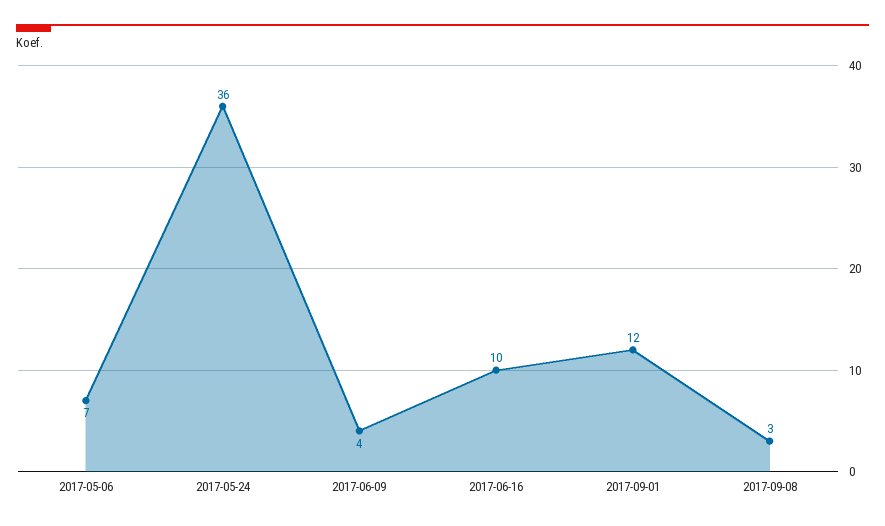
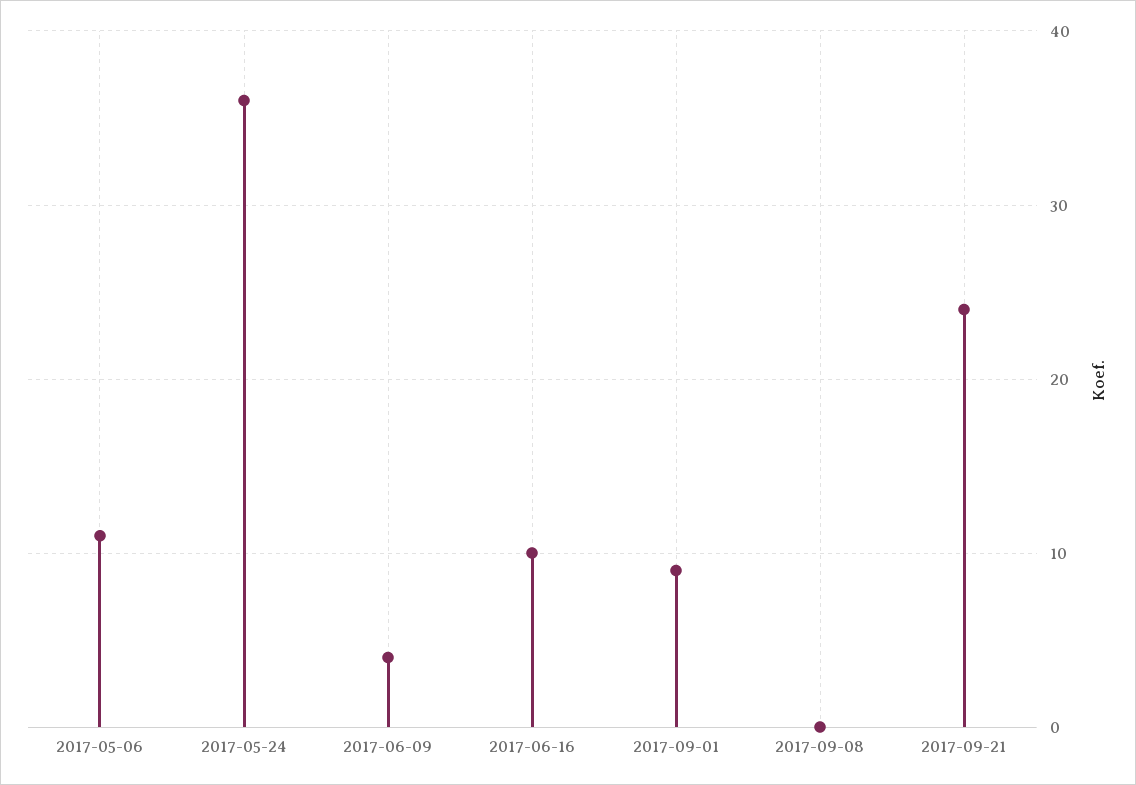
2017-05-06: 7 -> 11
2017-09-01: 12 -> 9
2017-09-08: 3 -> 0
2017-09-21: none -> 24

